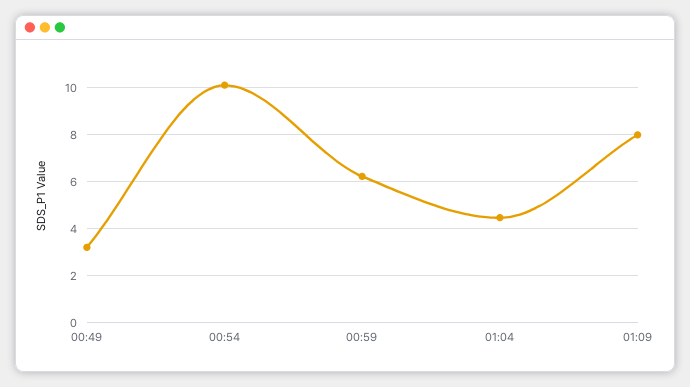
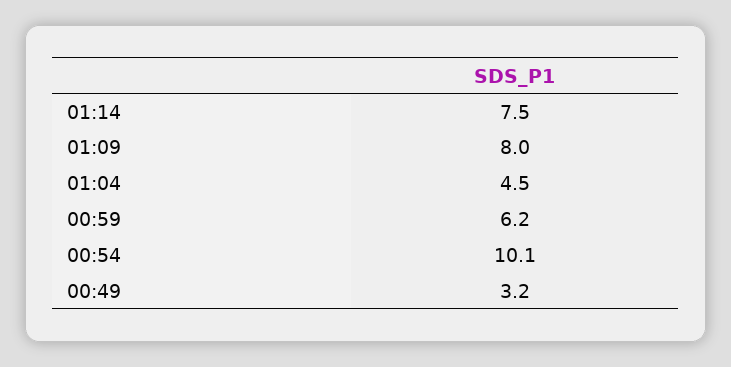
01:14: none -> 7.5

